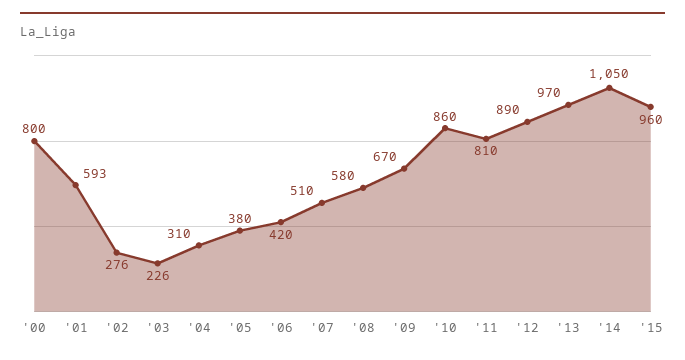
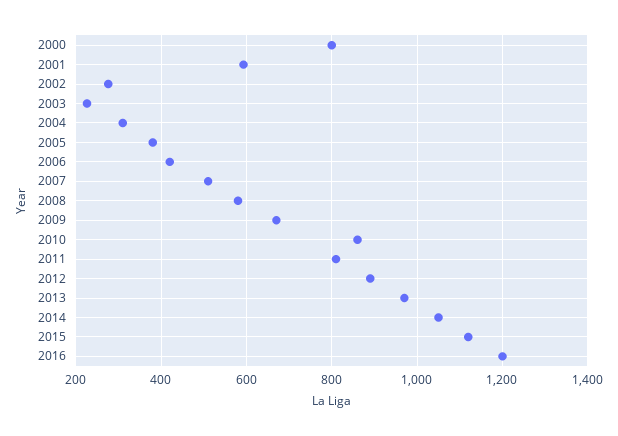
'15: 960 -> 1120
2016: none -> 1200

